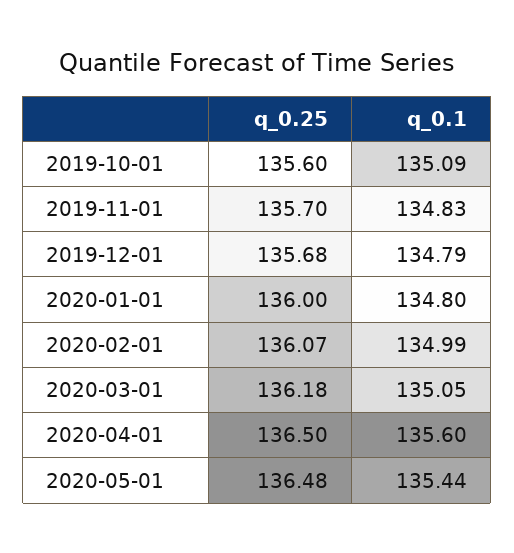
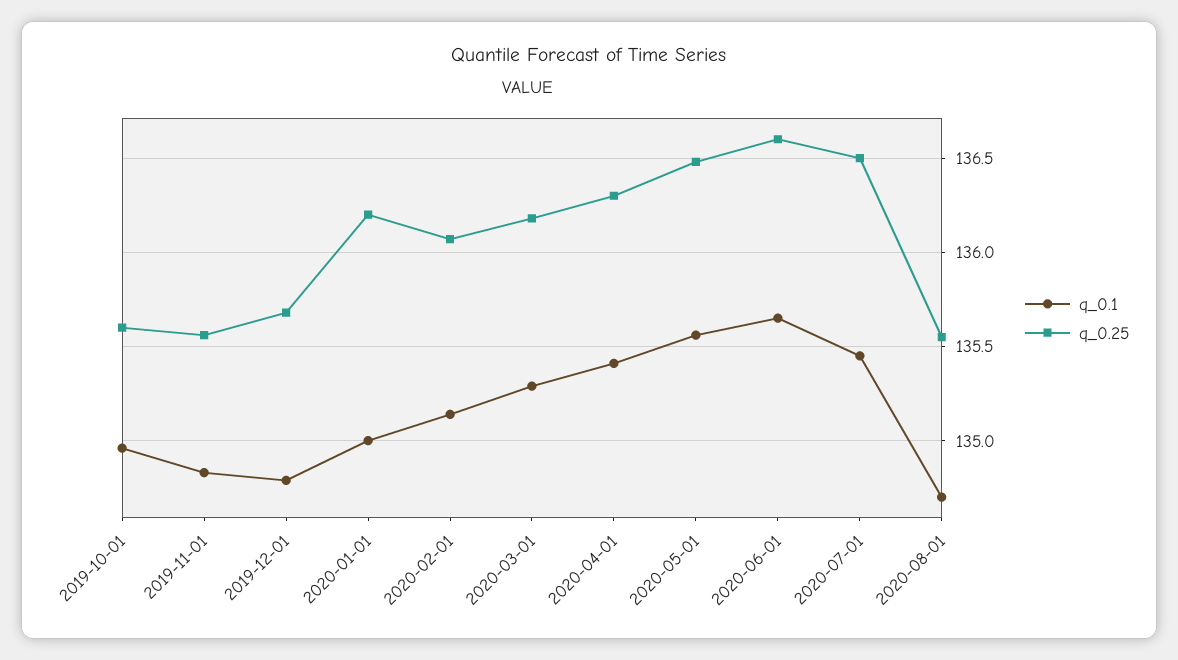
q_0.1, 2019-10-01: 135.09 -> 134.95
q_0.25, 2019-11-01: 135.7 -> 135.55
q_0.25, 2020-01-01: 136 -> 136.2
q_0.1, 2020-01-01: 134.8 -> 135
q_0.1, 2020-02-01: 134.99 -> 135.15
q_0.1, 2020-03-01: 135.05 -> 135.3
q_0.25, 2020-04-01: 136.5 -> 136.3
q_0.1, 2020-04-01: 135.6 -> 135.4
q_0.1, 2020-05-01: 135.44 -> 135.55
q_0.1, 2020-06-01: none -> 135.65
q_0.25, 2020-06-01: none -> 136.6
q_0.1, 2020-07-01: none -> 135.45
q_0.25, 2020-07-01: none -> 136.5
q_0.1, 2020-08-01: none -> 134.7
q_0.25, 2020-08-01: none -> 135.55

